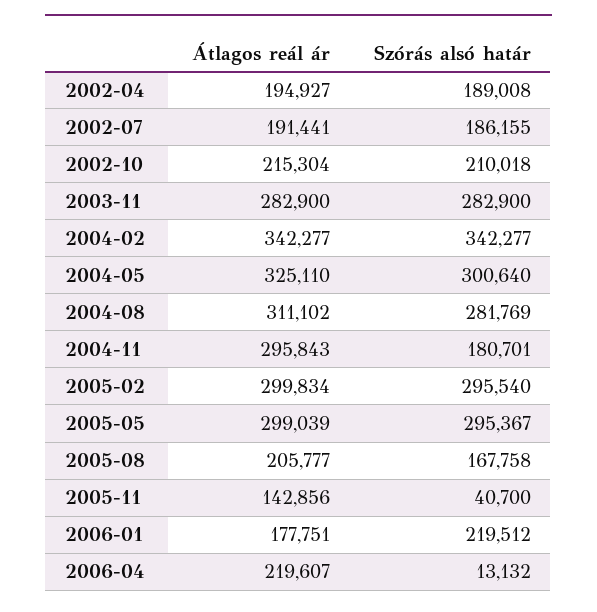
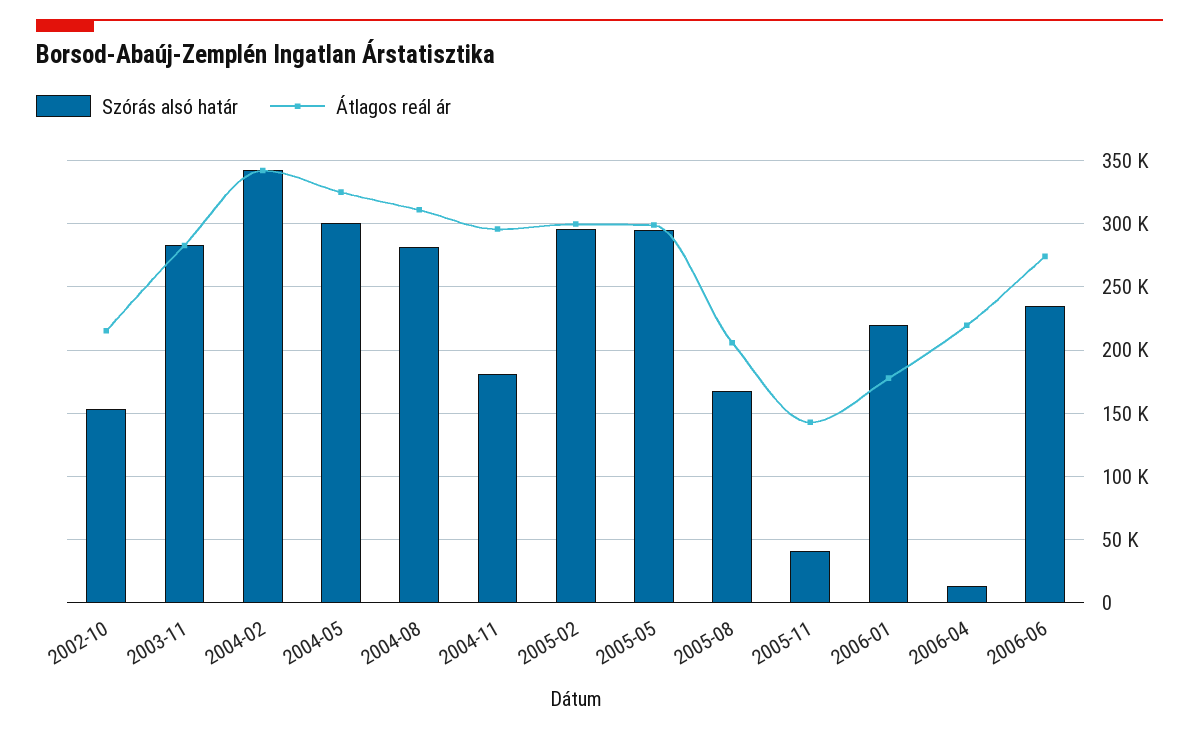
Átlagos reál ár, 2002-04: 194927 -> none
Szórás alsó határ, 2002-04: 189008 -> none
Átlagos reál ár, 2002-07: 191441 -> none
Szórás alsó határ, 2002-07: 186155 -> none
Szórás alsó határ, 2002-10: 210018 -> 155000
Szórás alsó határ, 2006-06: none -> 235000
Átlagos reál ár, 2006-06: none -> 275000

